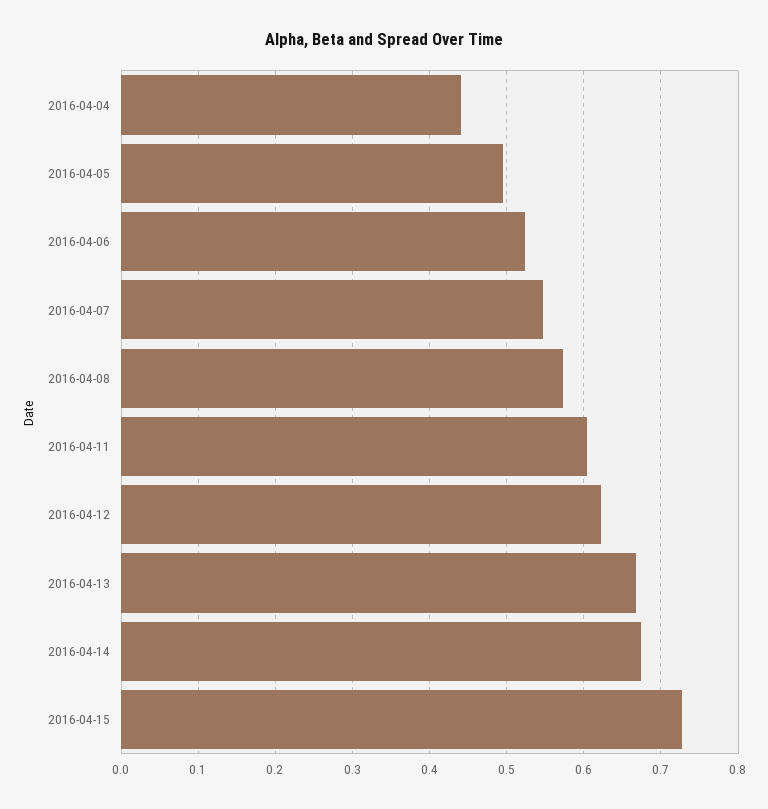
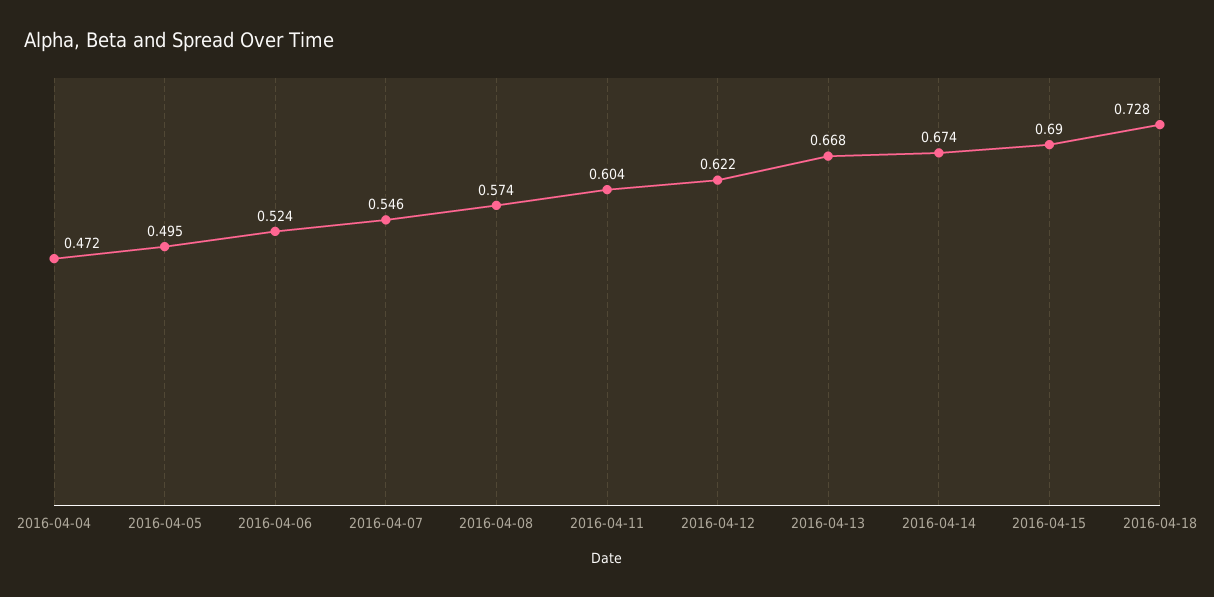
2016-04-04: 0.44 -> 0.472
2016-04-15: 0.73 -> 0.69
2016-04-18: none -> 0.728

